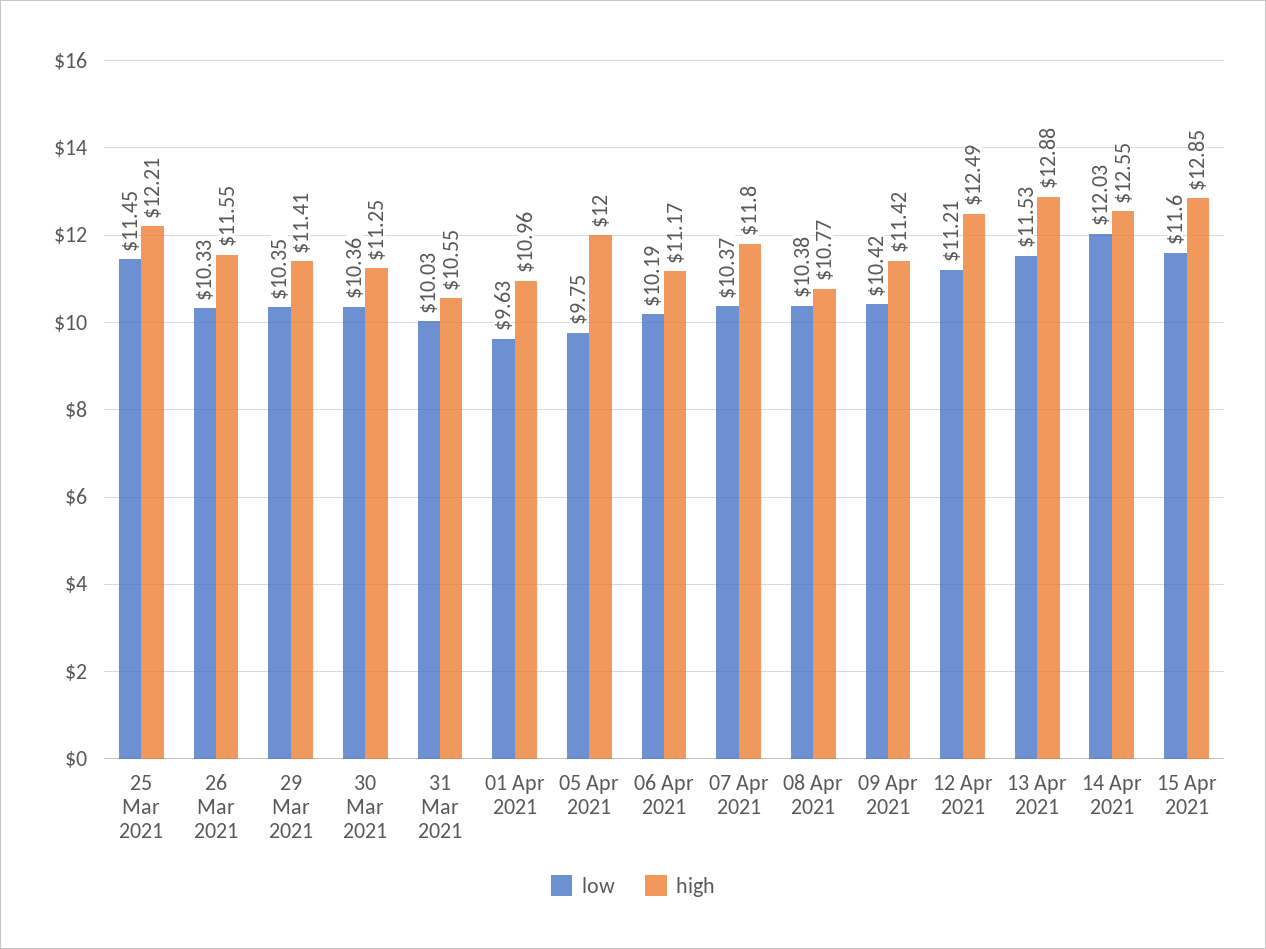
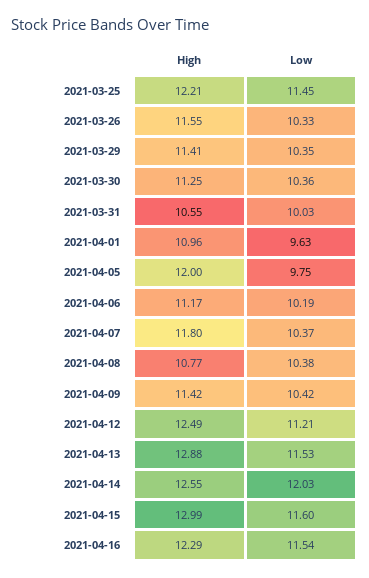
high, 15 Apr 2021: 12.85 -> 12.99
high, 2021-04-16: none -> 12.29
low, 2021-04-16: none -> 11.54

